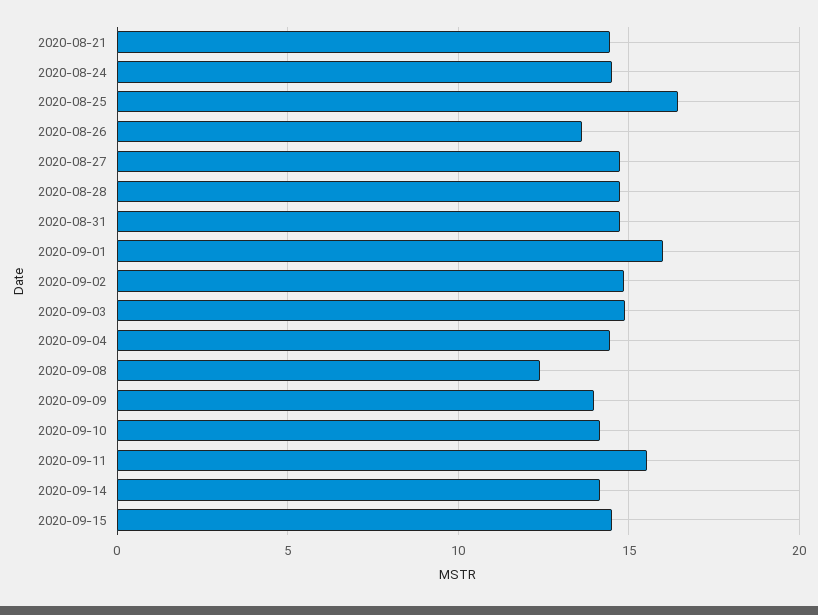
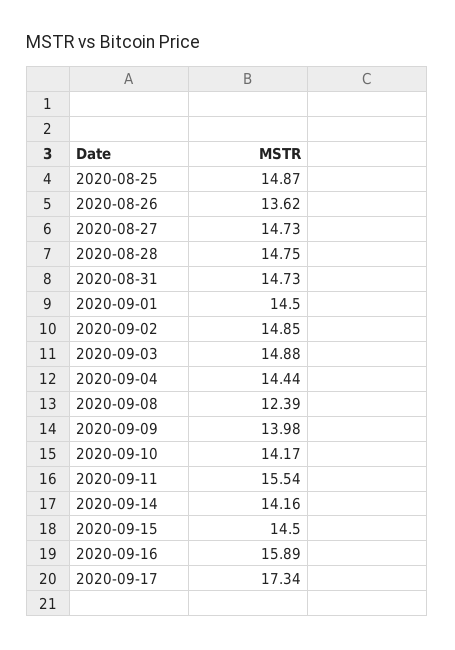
2020-08-21: 14.5 -> none
2020-08-24: 14.5 -> none
2020-08-25: 16.5 -> 14.87
2020-09-01: 16 -> 14.5
2020-09-16: none -> 15.89
2020-09-17: none -> 17.34

